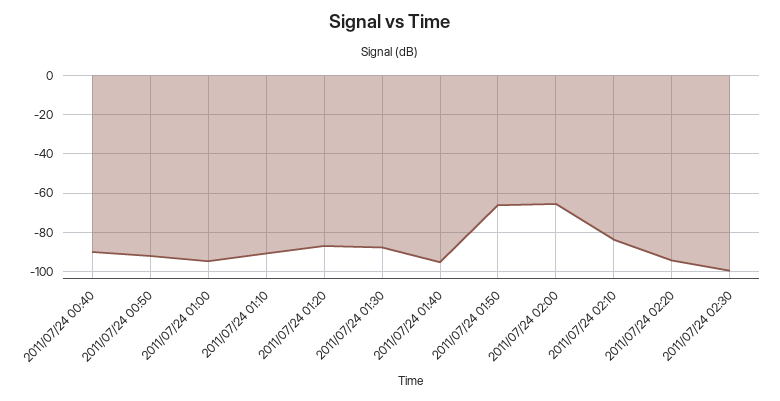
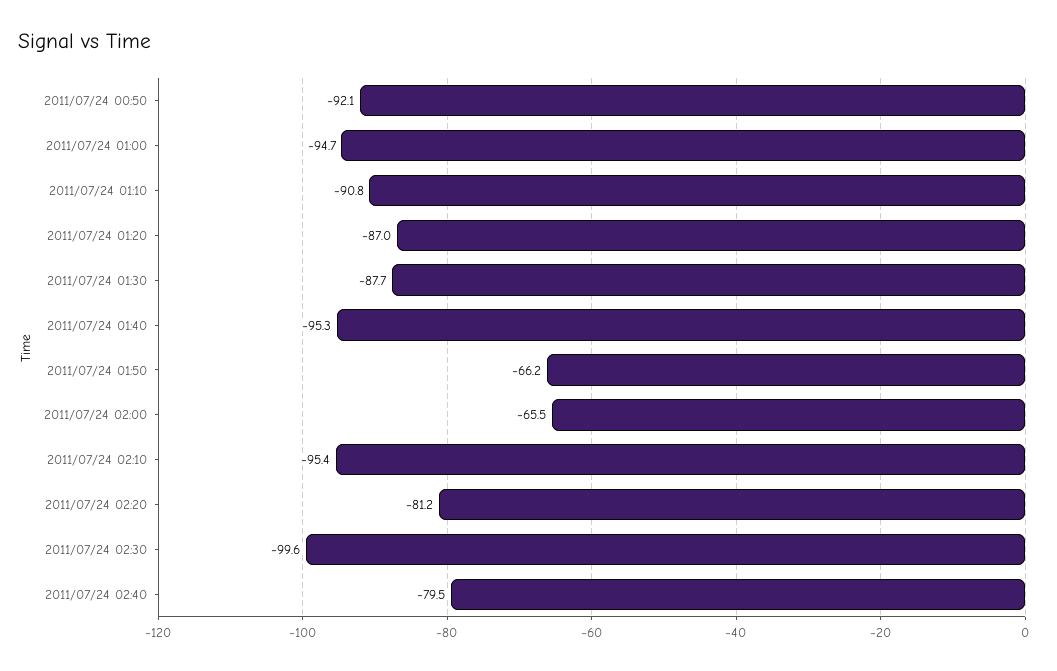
2011/07/24 00:40: -90 -> none
2011/07/24 02:10: -85 -> -95.4
2011/07/24 02:20: -95 -> -81.2
2011/07/24 02:40: none -> -79.5

